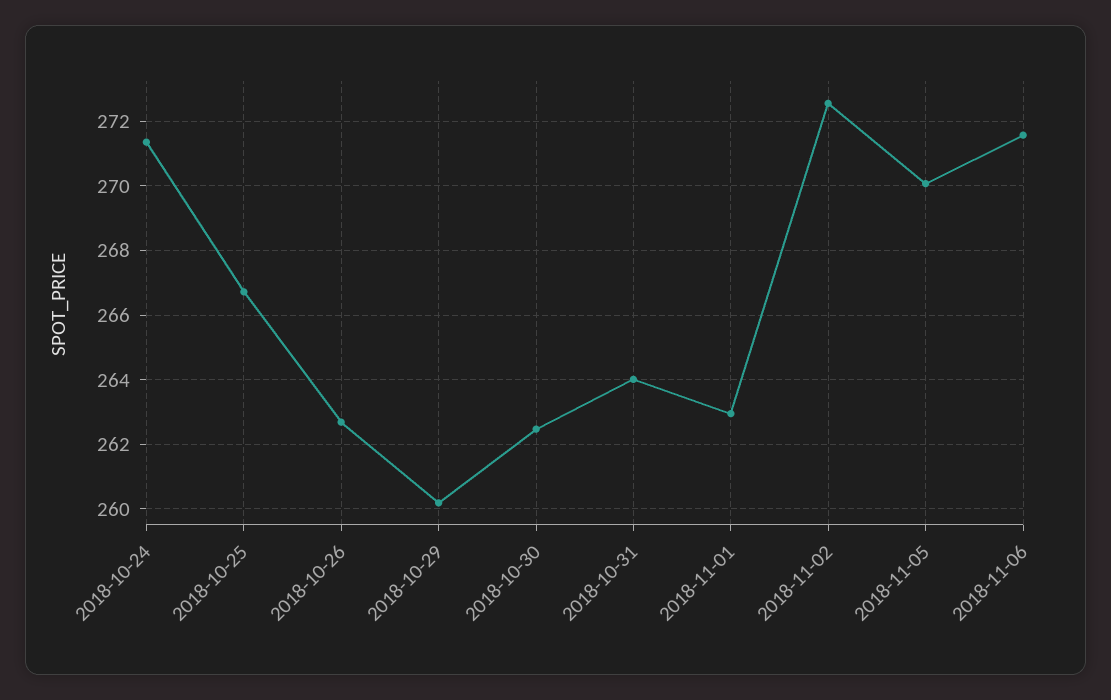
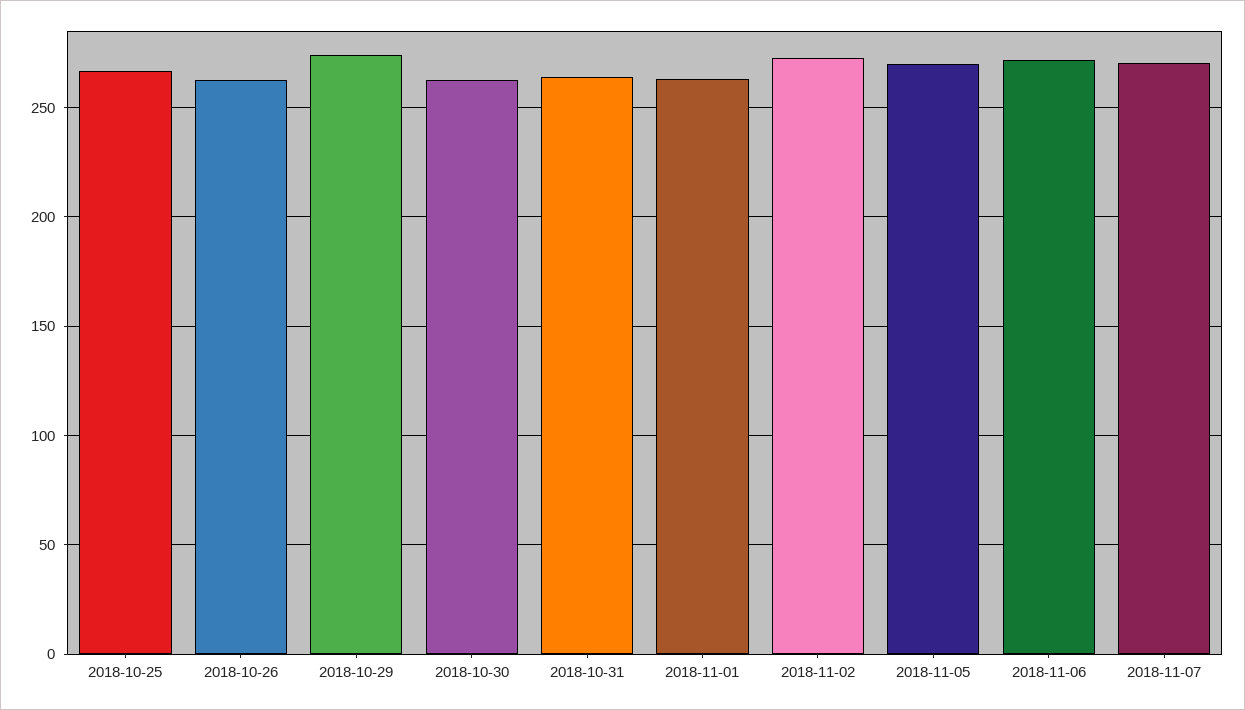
2018-10-24: 271.4 -> none
2018-10-29: 260.2 -> 275
2018-11-07: none -> 270

